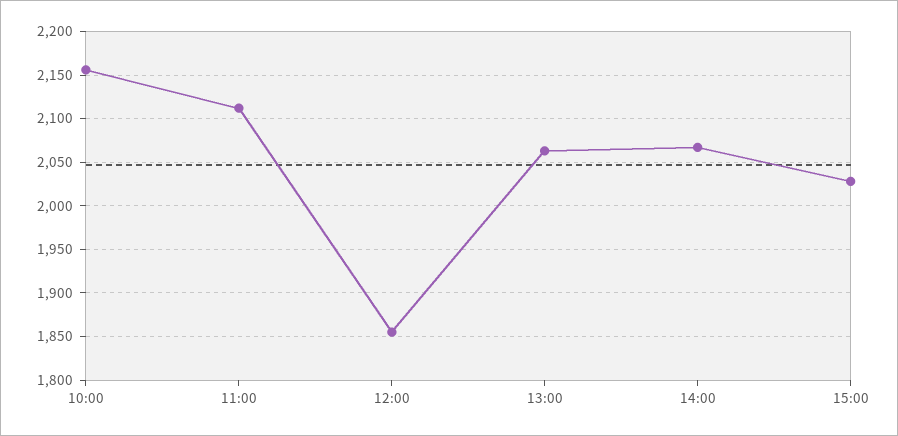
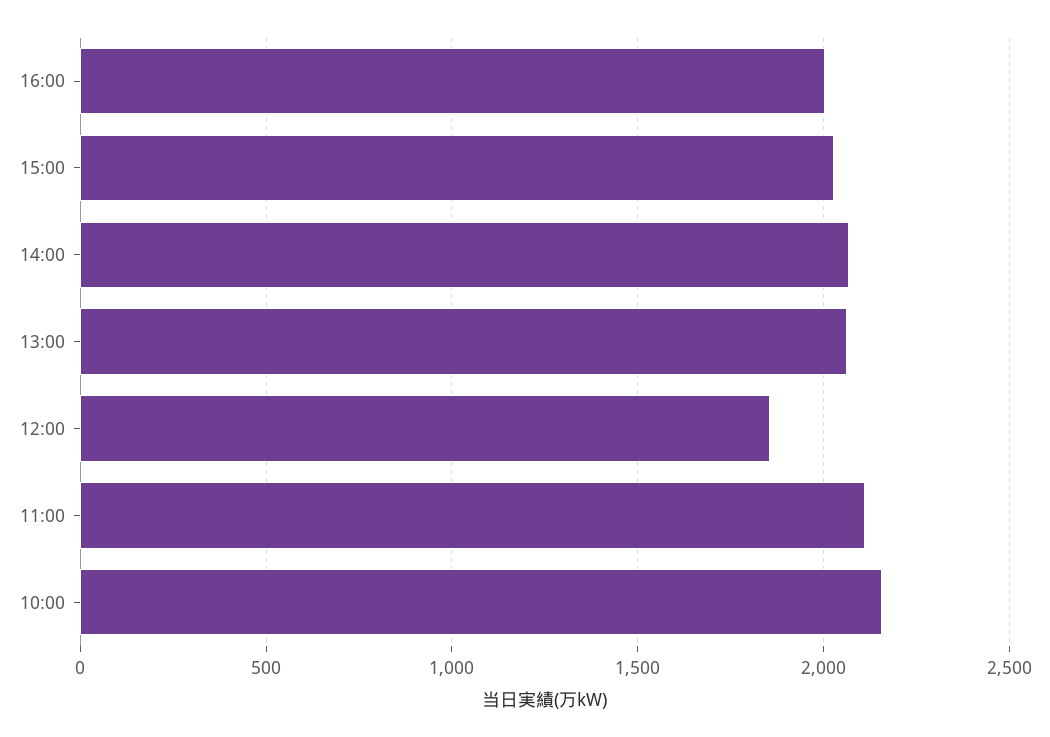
16:00: none -> 2000

